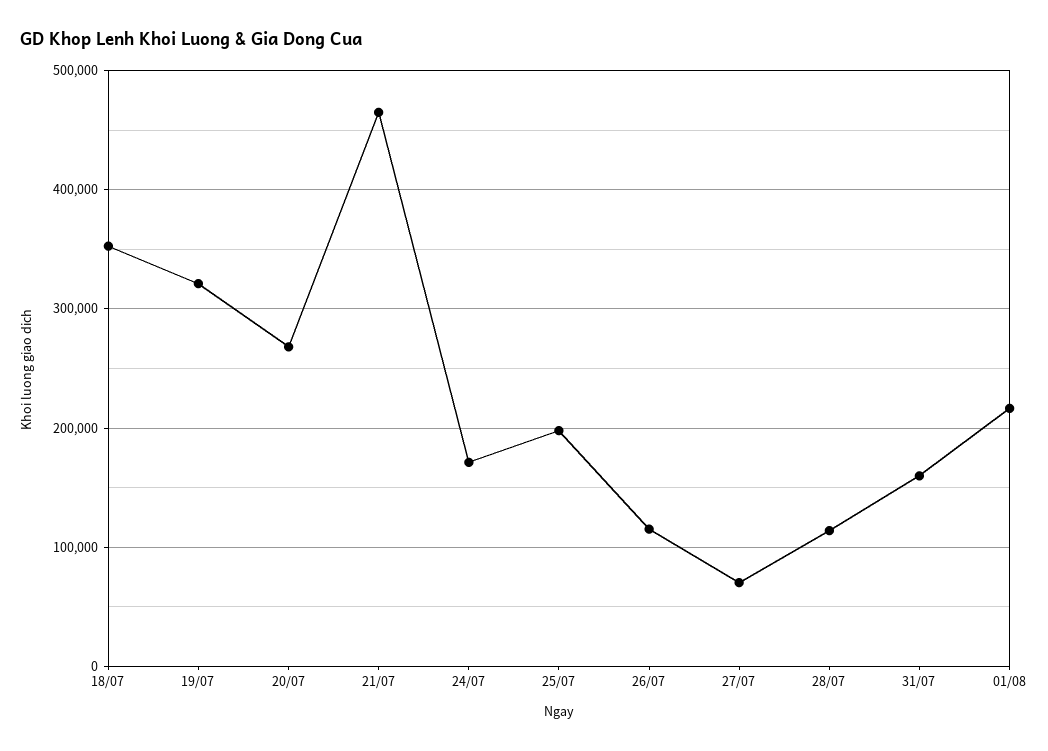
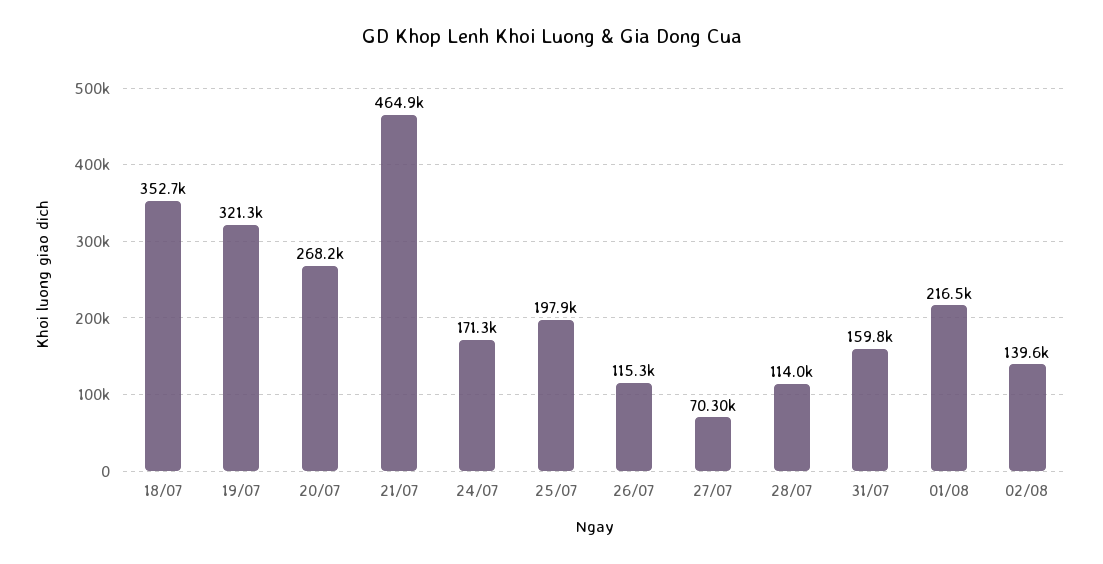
02/08: none -> 139600

